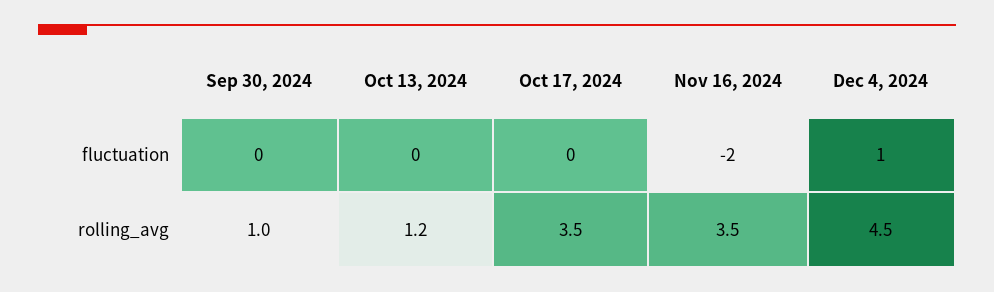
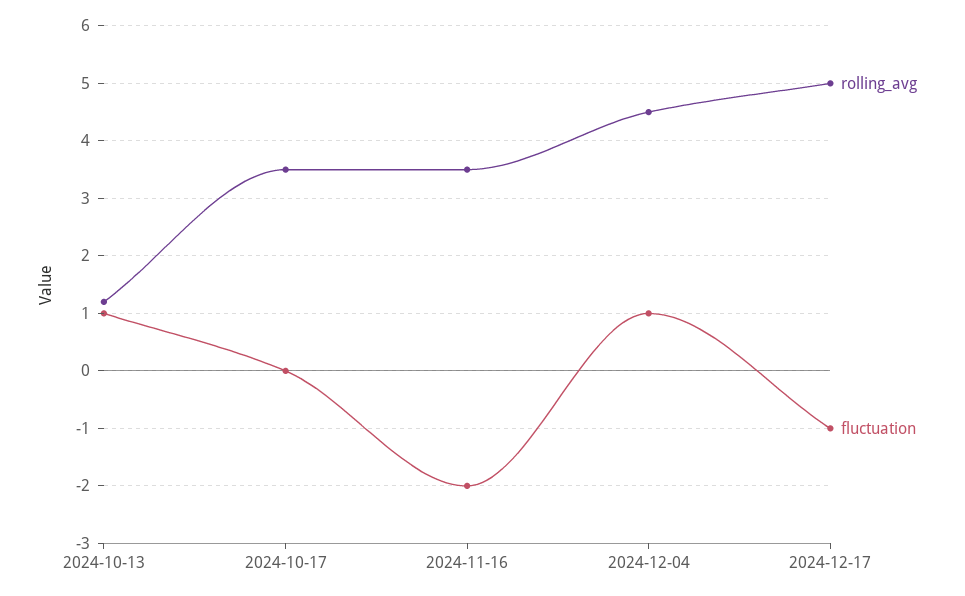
fluctuation, Sep 30, 2024: 0 -> none
fluctuation, Oct 13, 2024: 0 -> 1
rolling_avg, Sep 30, 2024: 1 -> none
rolling_avg, 2024-12-17: none -> 5
fluctuation, 2024-12-17: none -> -1

